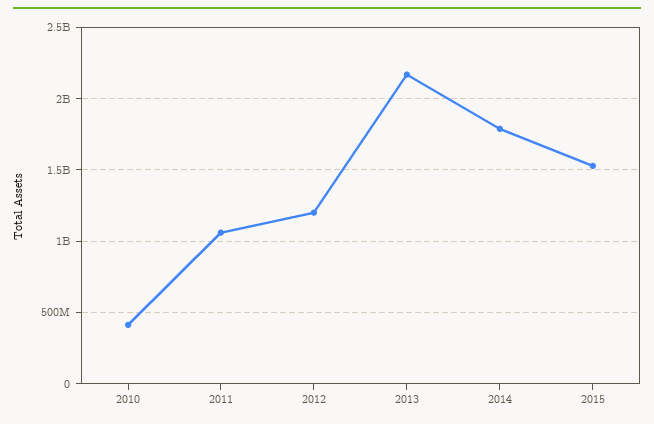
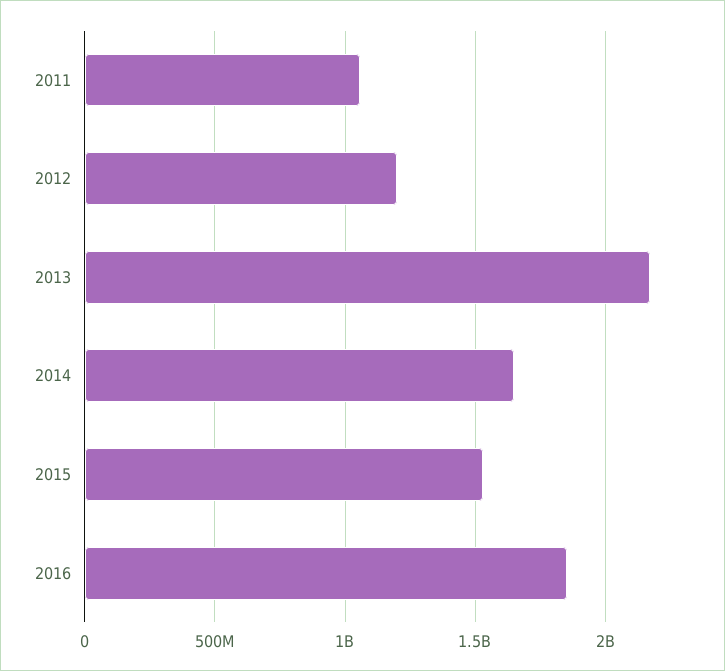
2010: 400000000 -> none
2014: 1800000000 -> 1650000000
2016: none -> 1850000000

